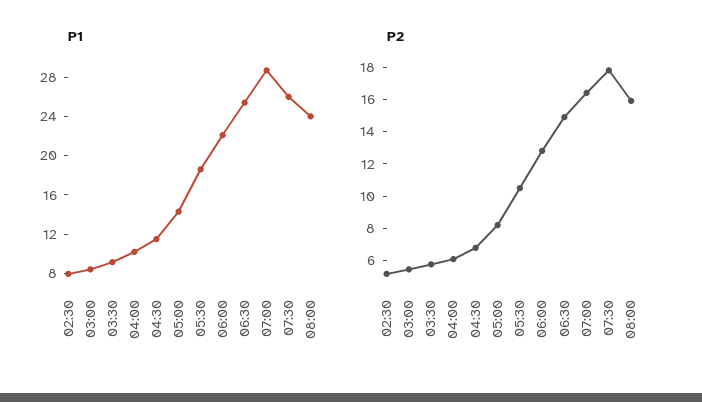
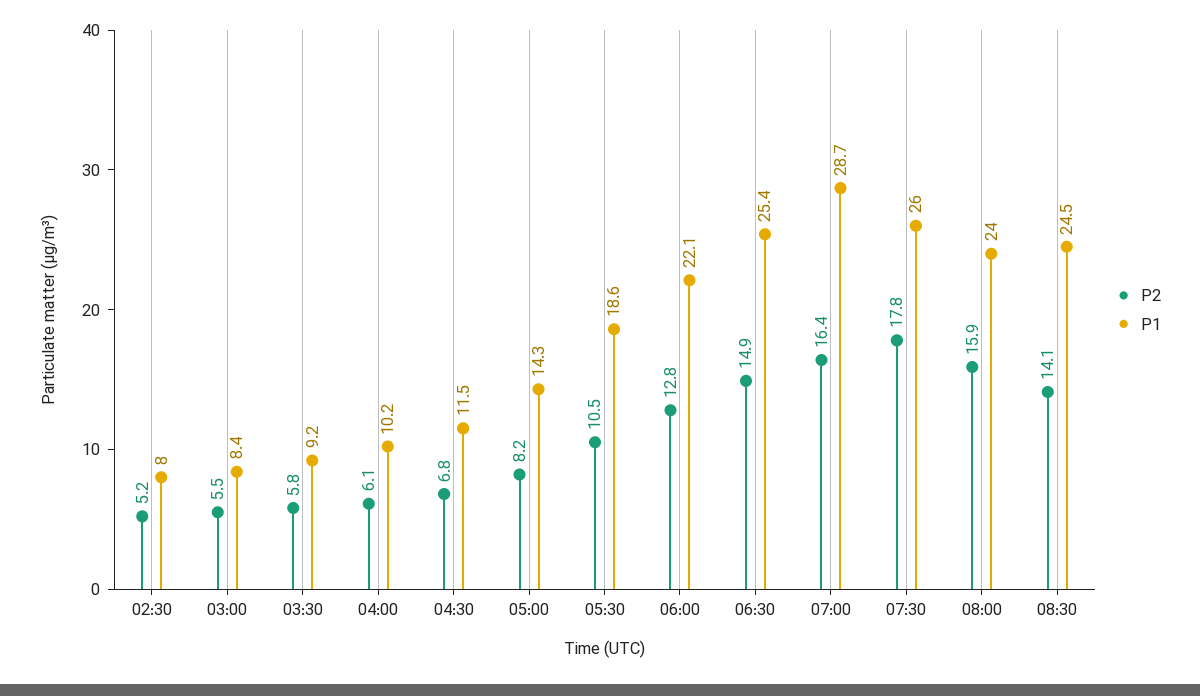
P2, 08:30: none -> 14.1
P1, 08:30: none -> 24.5

